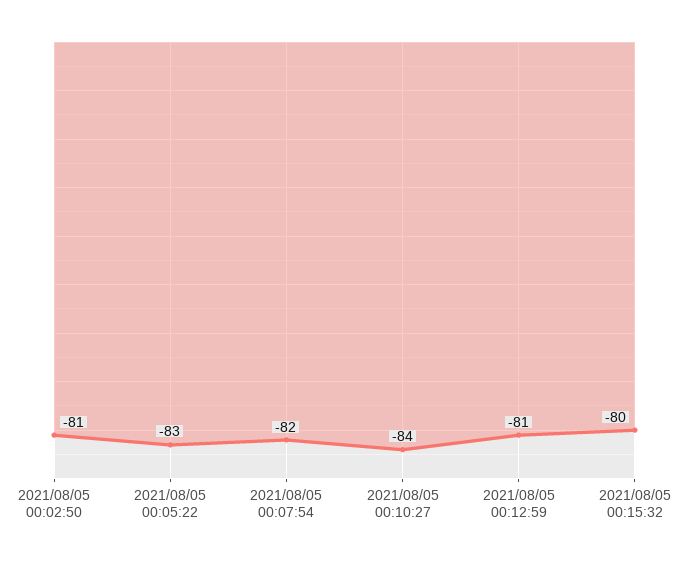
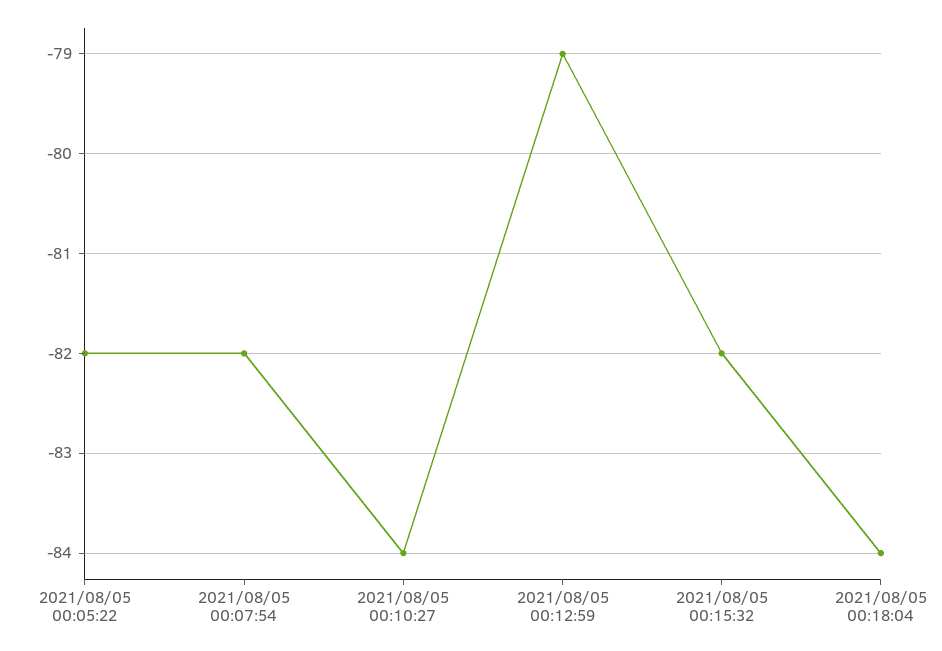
2021/08/05 00:02:50: -81 -> none
2021/08/05 00:05:22: -83 -> -82
2021/08/05 00:12:59: -81 -> -79
2021/08/05 00:15:32: -80 -> -82
2021/08/05 00:18:04: none -> -84

